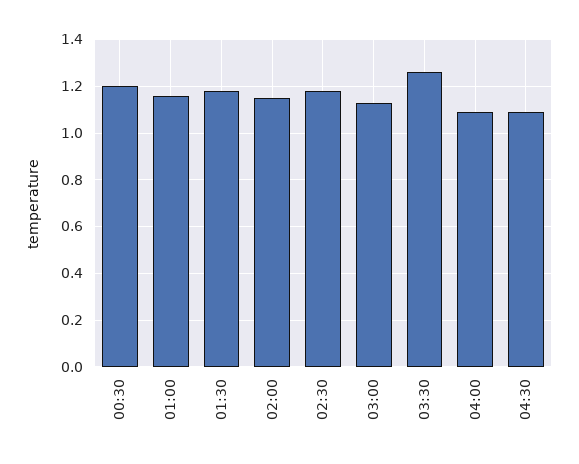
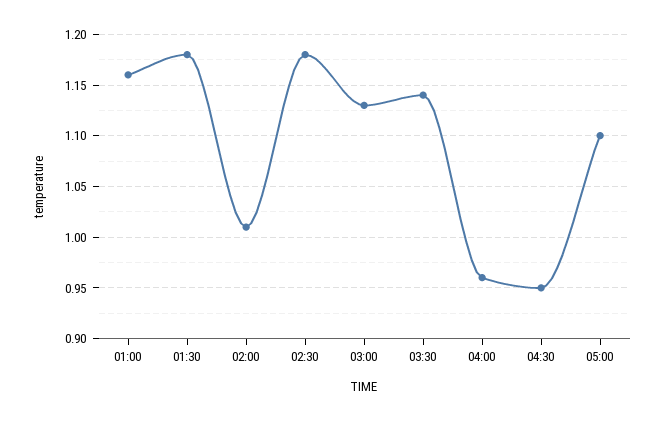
00:30: 1.2 -> none
02:00: 1.15 -> 1.01
03:30: 1.25 -> 1.14
04:00: 1.1 -> 0.96
04:30: 1.1 -> 0.95
05:00: none -> 1.1

